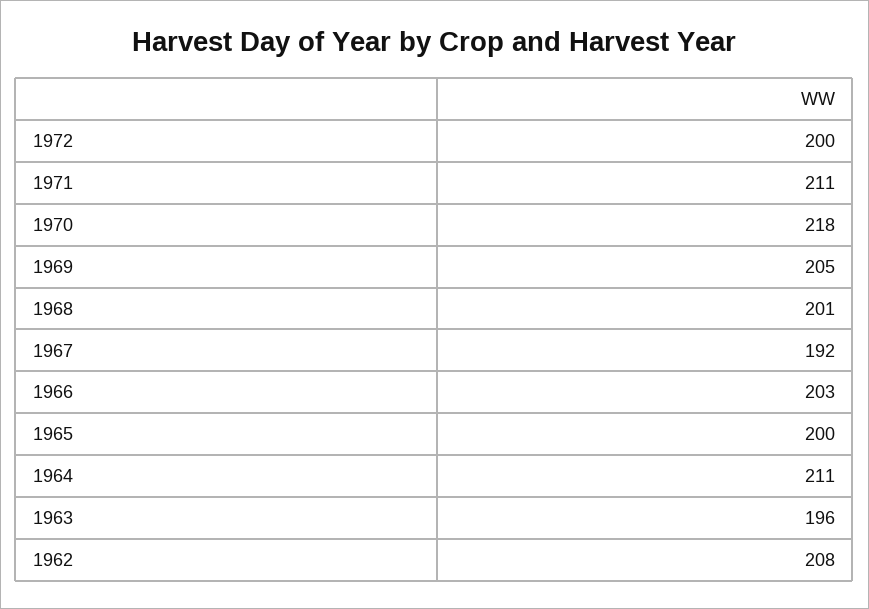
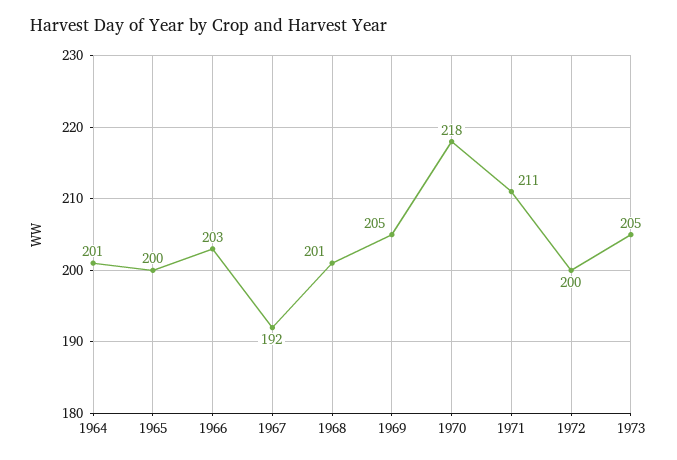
1964: 211 -> 201
1963: 196 -> none
1962: 208 -> none
1973: none -> 205

